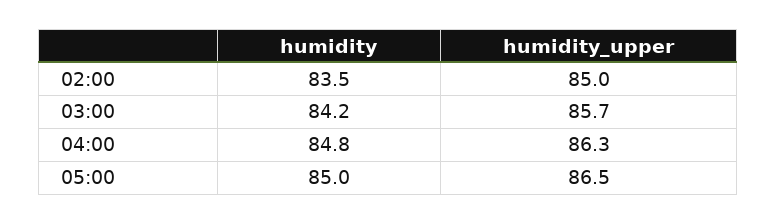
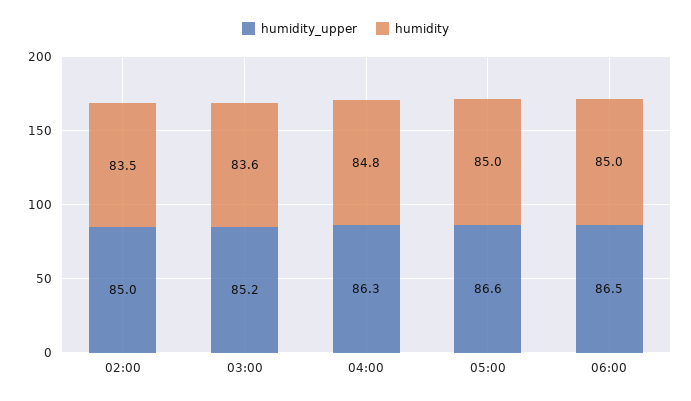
humidity, 03:00: 84.2 -> 83.6
humidity_upper, 03:00: 85.7 -> 85.2
humidity_upper, 05:00: 86.5 -> 86.6
humidity_upper, 06:00: none -> 86.5
humidity, 06:00: none -> 85

